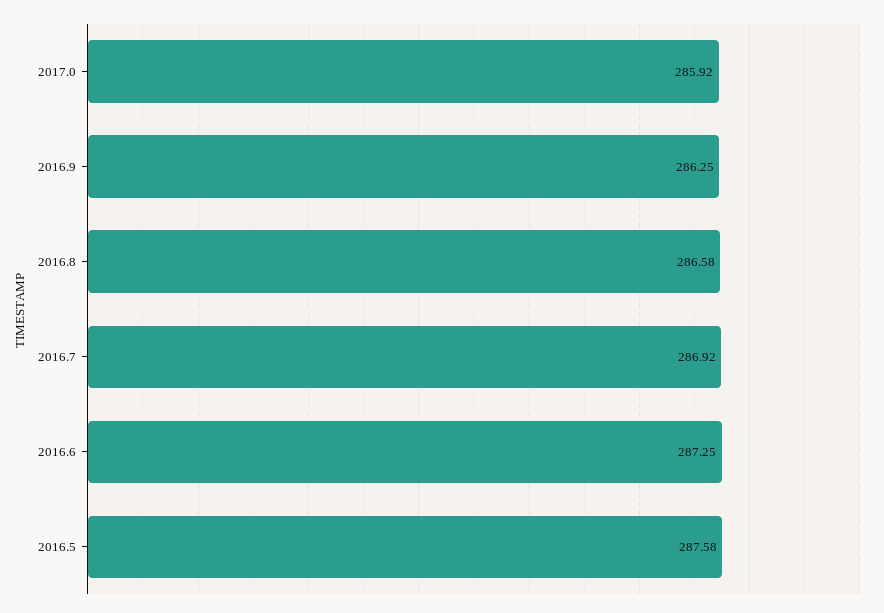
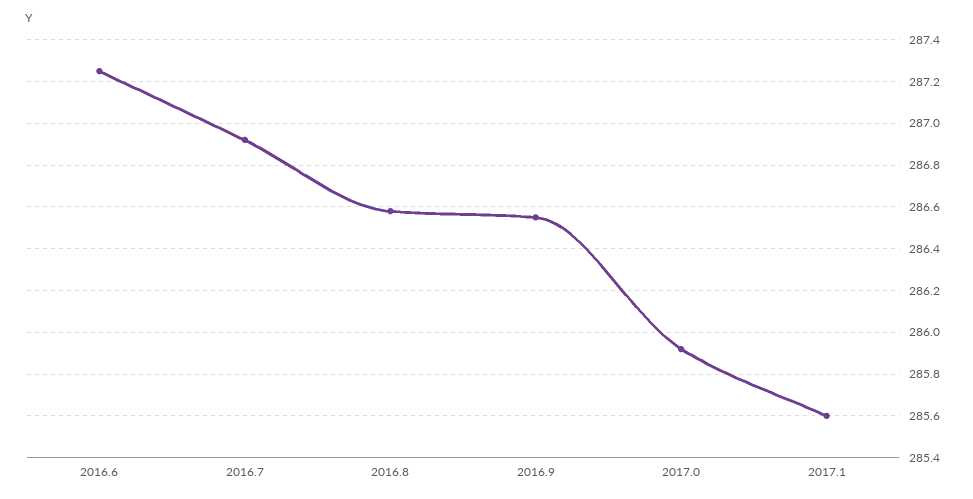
2016.9: 286.25 -> 286.55
2016.5: 287.58 -> none
2017.1: none -> 285.6

